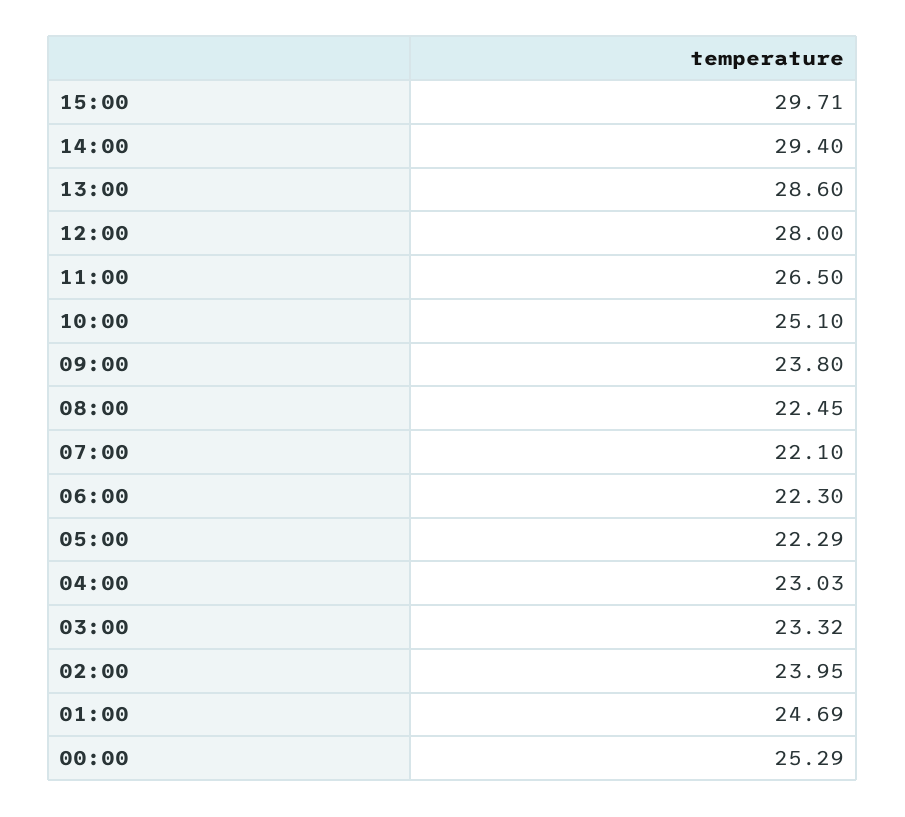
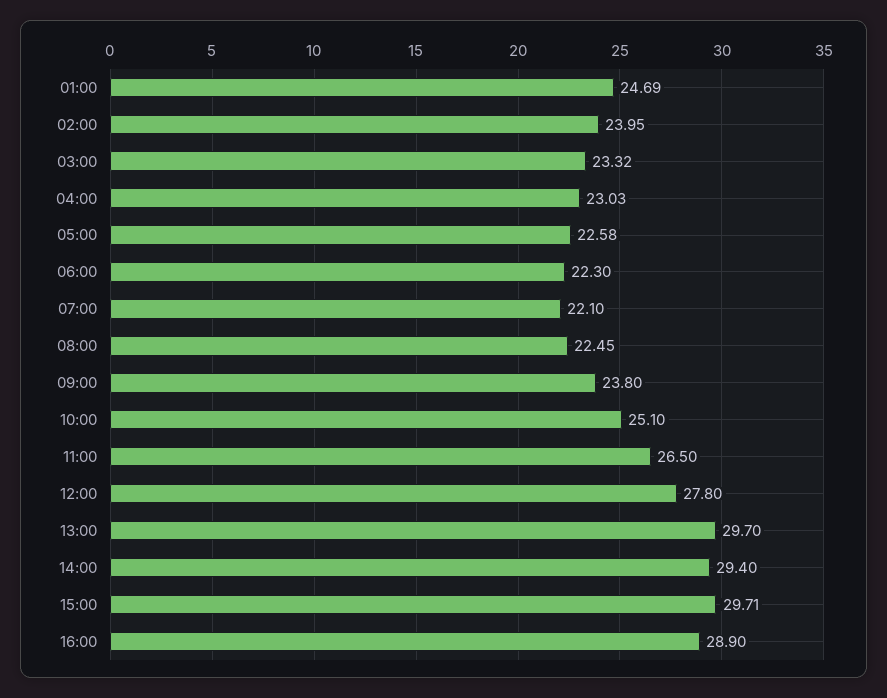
13:00: 28.6 -> 29.7
12:00: 28 -> 27.8
05:00: 22.29 -> 22.58
00:00: 25.29 -> none
16:00: none -> 28.9

